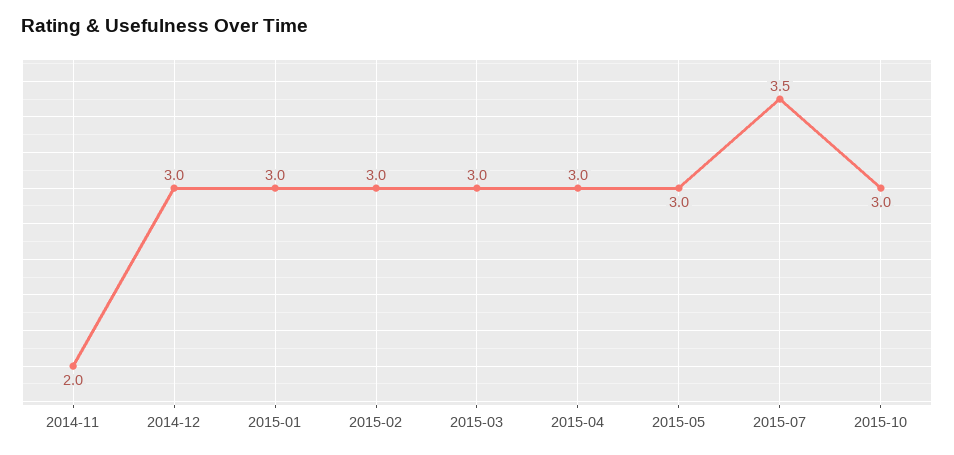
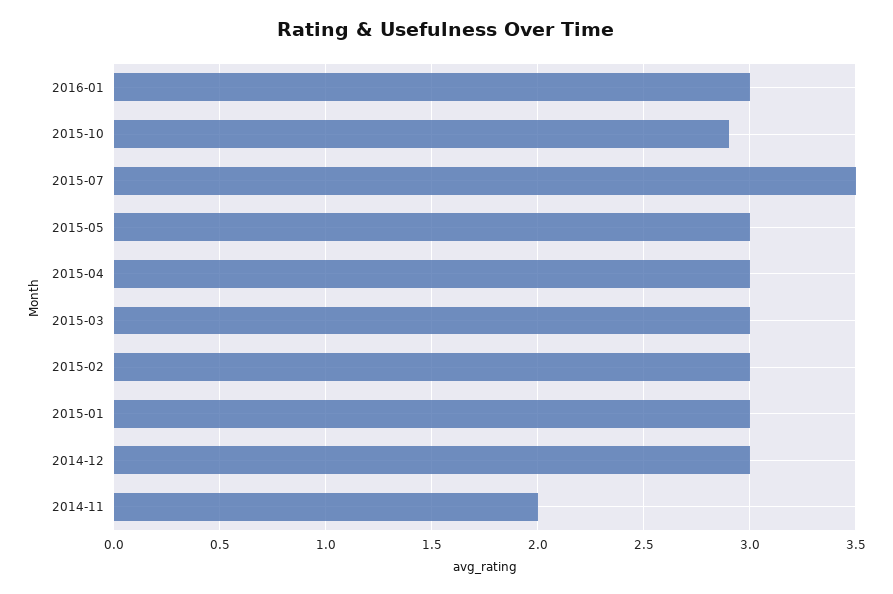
2015-10: 3 -> 2.9
2016-01: none -> 3

